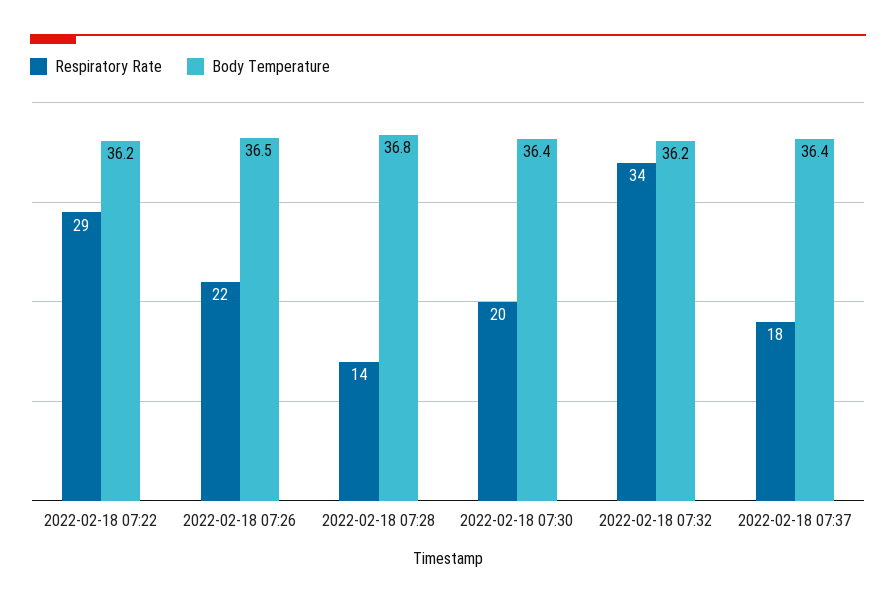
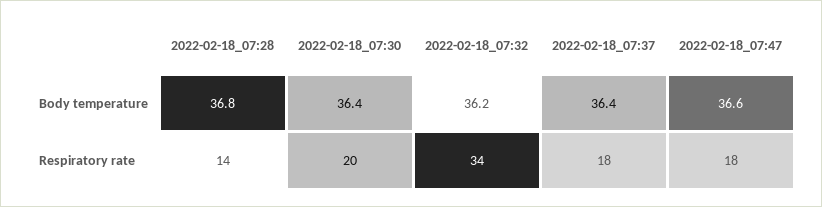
Respiratory Rate, 2022-02-18 07:22: 29 -> none
Body Temperature, 2022-02-18 07:22: 36.2 -> none
Respiratory Rate, 2022-02-18 07:26: 22 -> none
Body Temperature, 2022-02-18 07:26: 36.5 -> none
Body Temperature, 2022-02-18_07:47: none -> 36.6
Respiratory Rate, 2022-02-18_07:47: none -> 18

